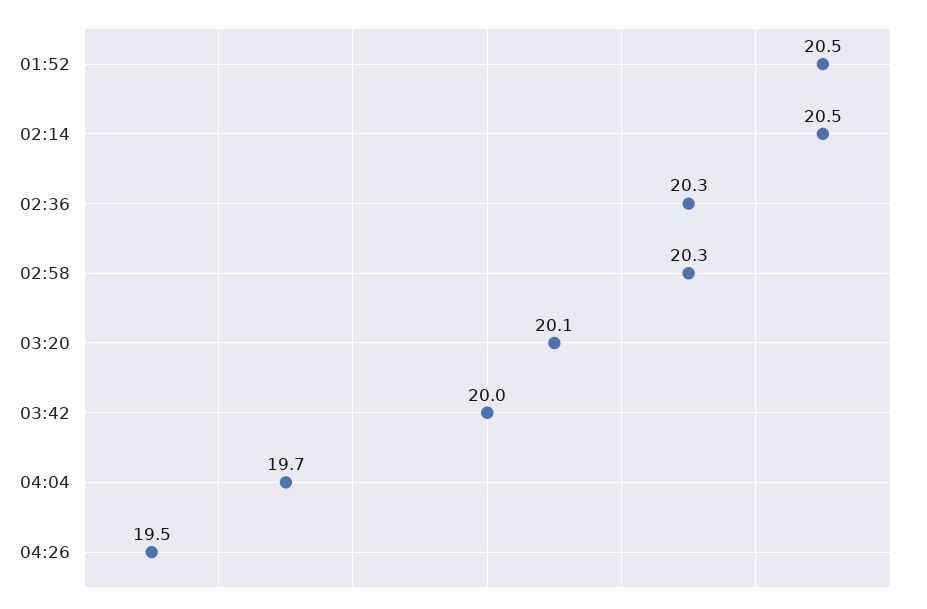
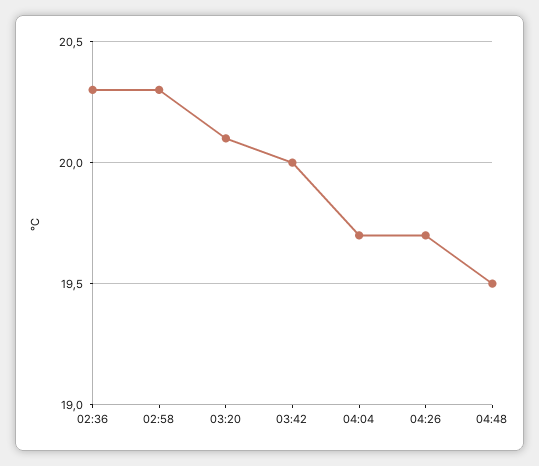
01:52: 20.5 -> none
02:14: 20.5 -> none
04:26: 19.5 -> 19.7
04:48: none -> 19.5

